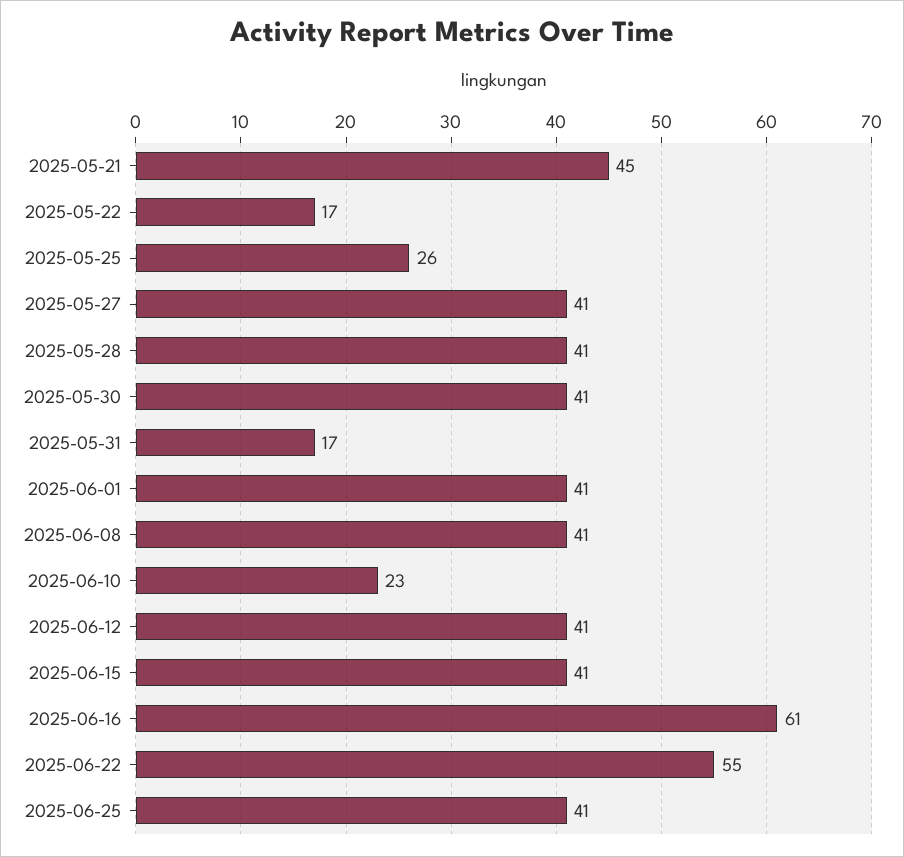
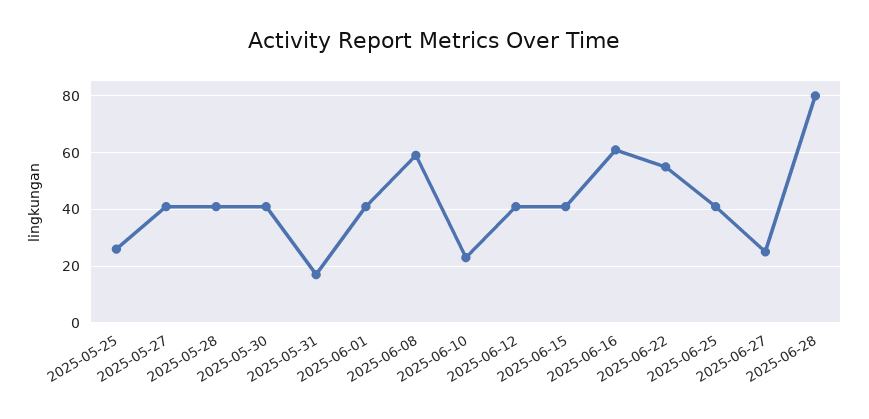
2025-05-21: 45 -> none
2025-05-22: 17 -> none
2025-06-08: 41 -> 60
2025-06-27: none -> 25
2025-06-28: none -> 80

